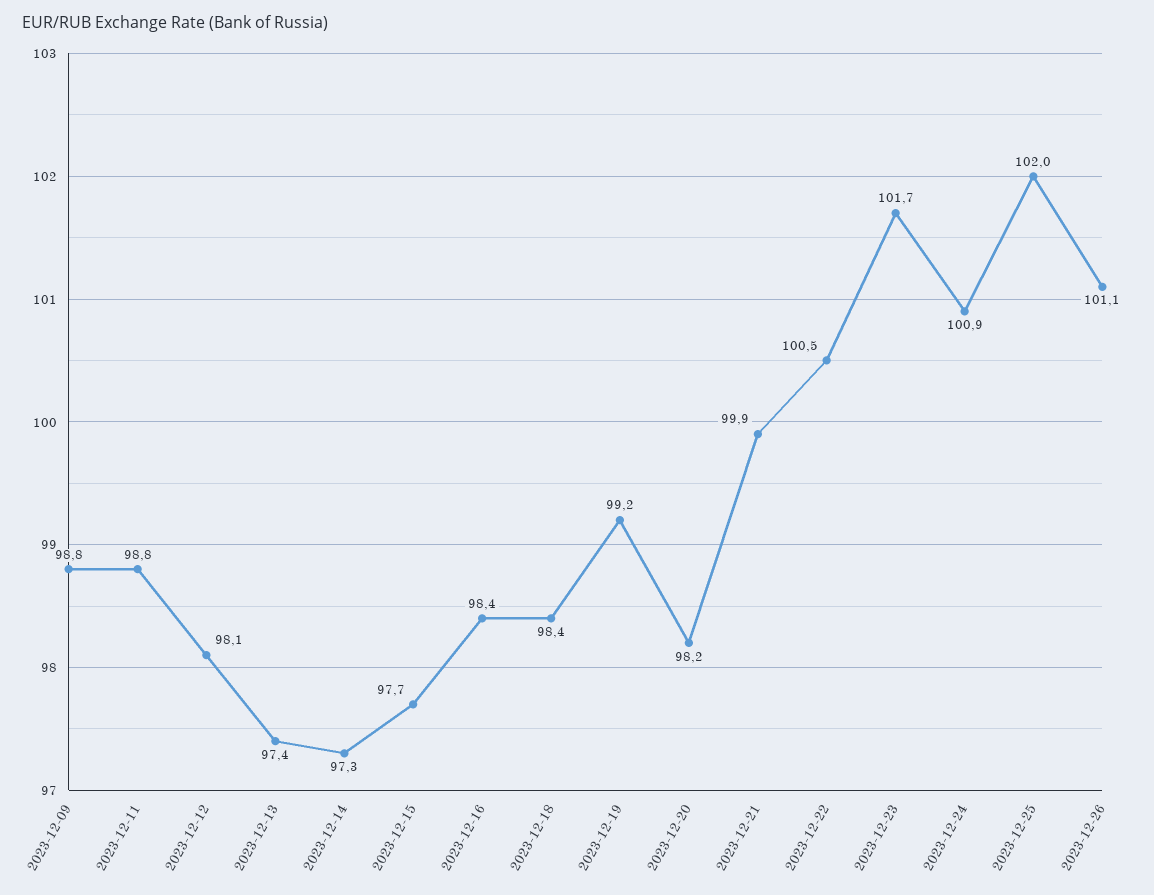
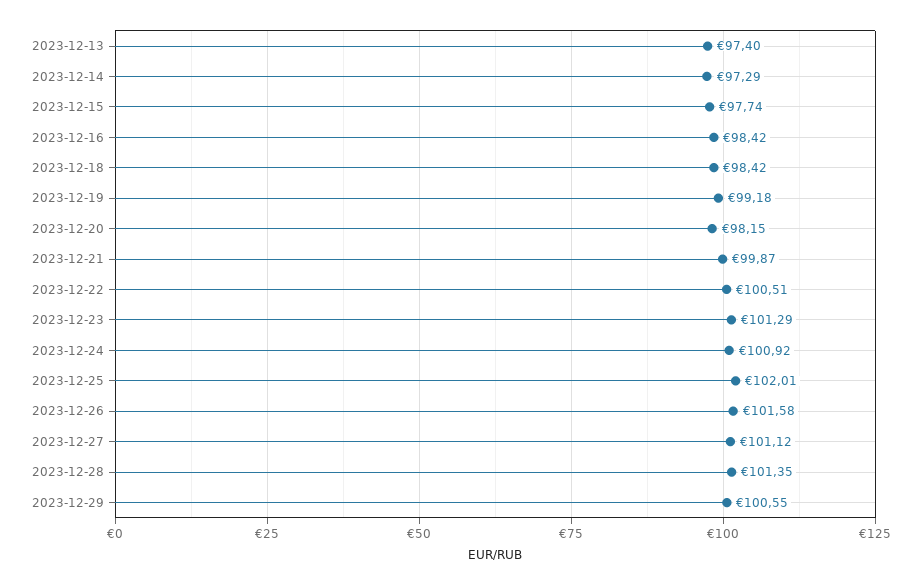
2023-12-09: 98.8 -> none
2023-12-11: 98.8 -> none
2023-12-12: 98.1 -> none
2023-12-23: 101.7 -> 101.29
2023-12-26: 101.1 -> 101.58
2023-12-27: none -> 101.12
2023-12-28: none -> 101.35
2023-12-29: none -> 100.55

